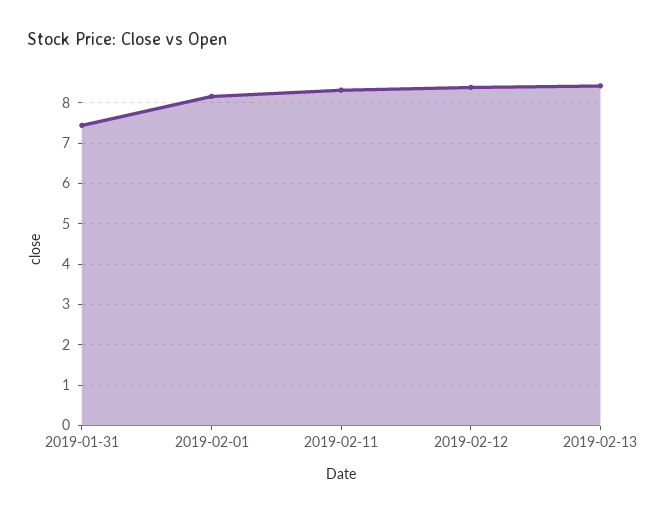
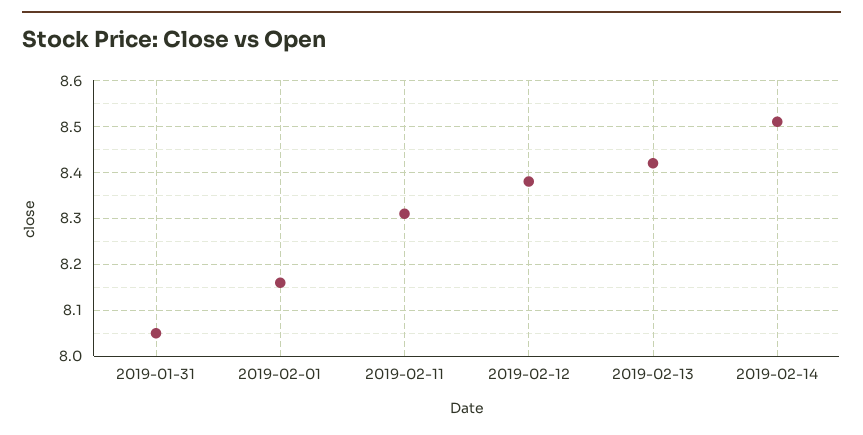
2019-01-31: 7.4 -> 8.05
2019-02-14: none -> 8.5

